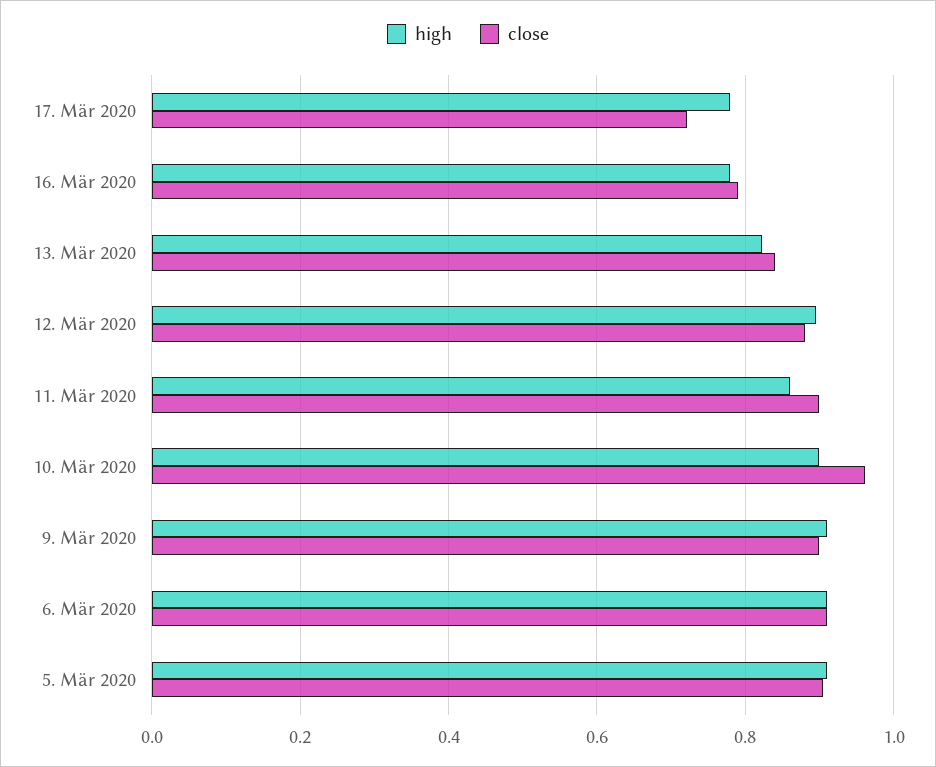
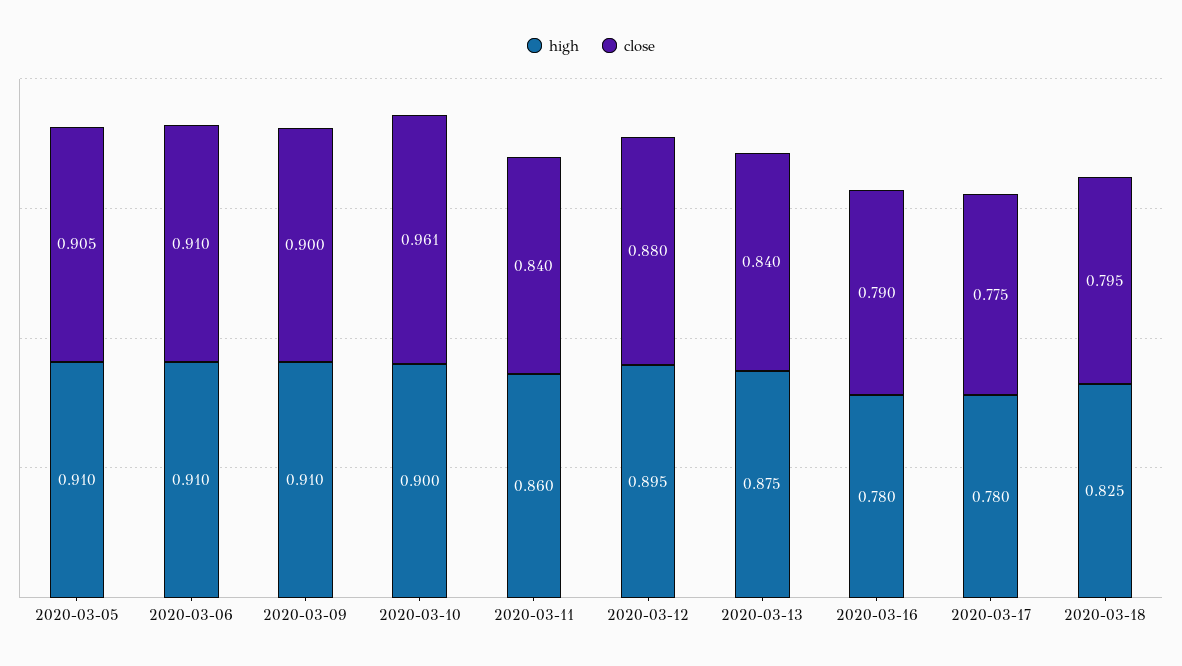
close, 17. Mär 2020: 0.72 -> 0.775
high, 13. Mär 2020: 0.82 -> 0.875
close, 11. Mär 2020: 0.9 -> 0.84
high, 2020-03-18: none -> 0.825
close, 2020-03-18: none -> 0.795

